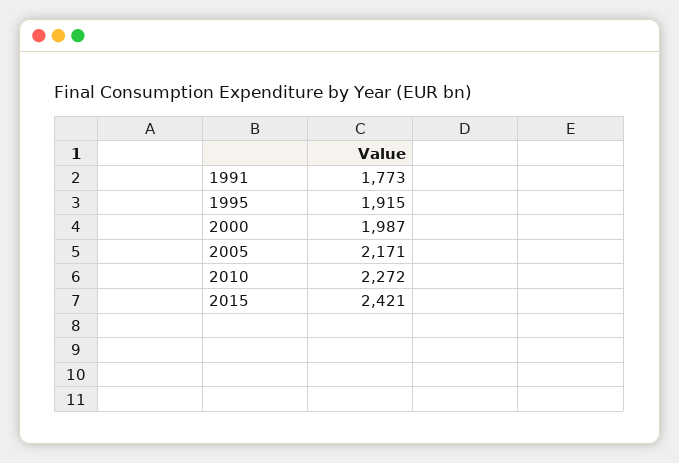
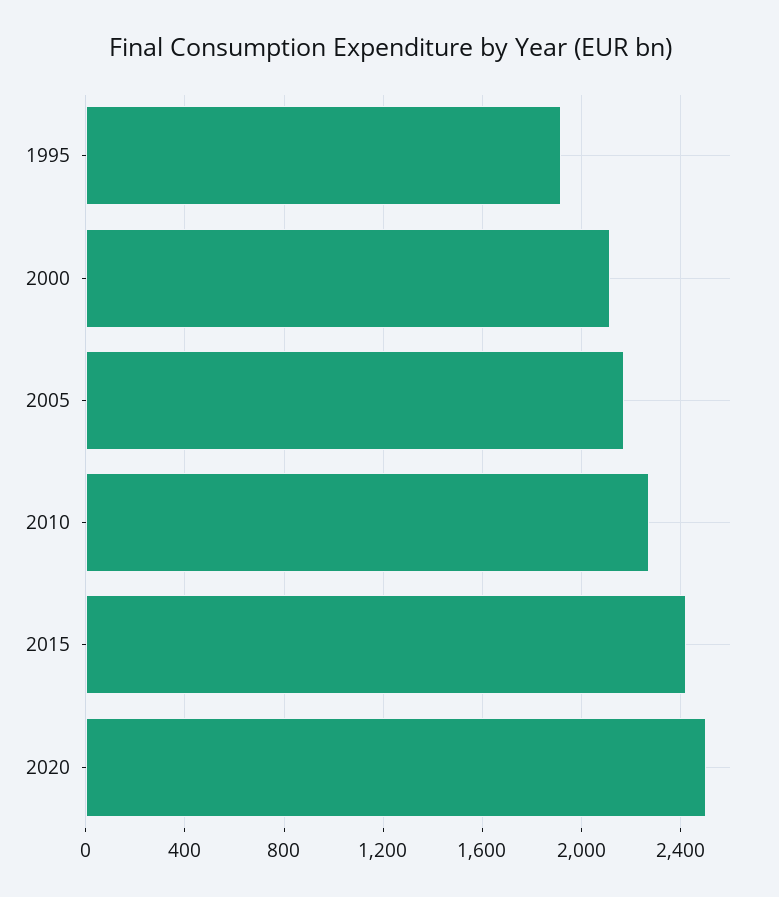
1991: 1773 -> none
2000: 1987 -> 2100
2020: none -> 2500

